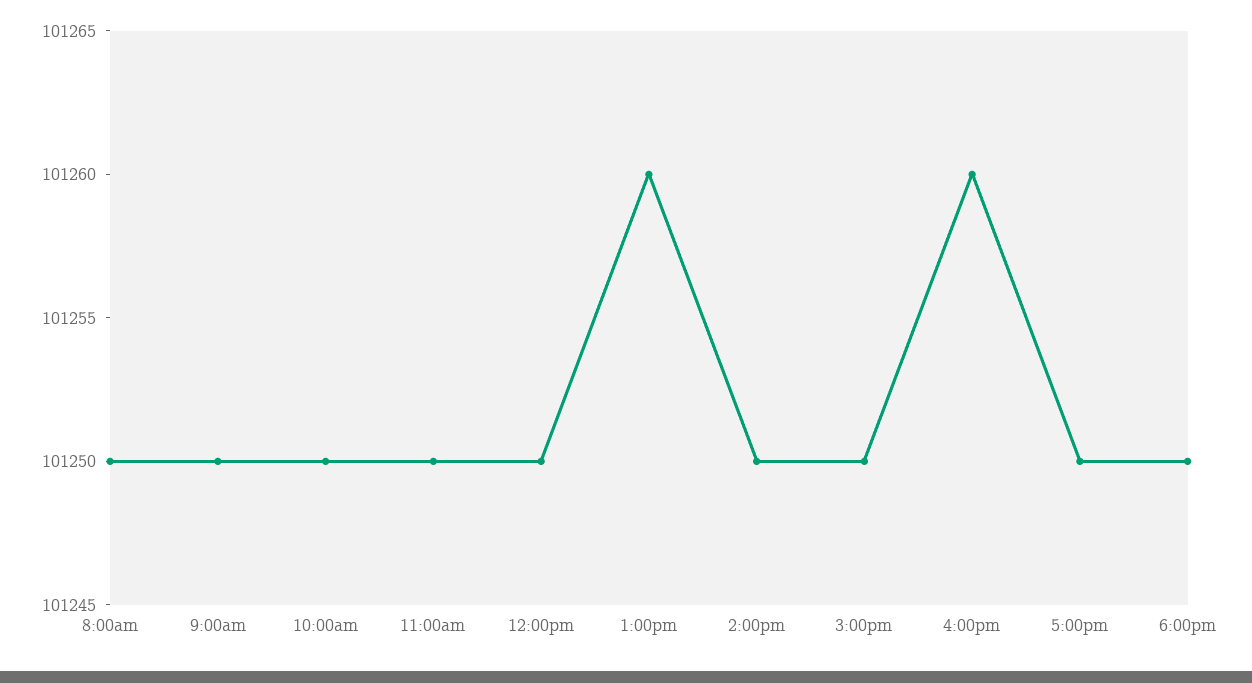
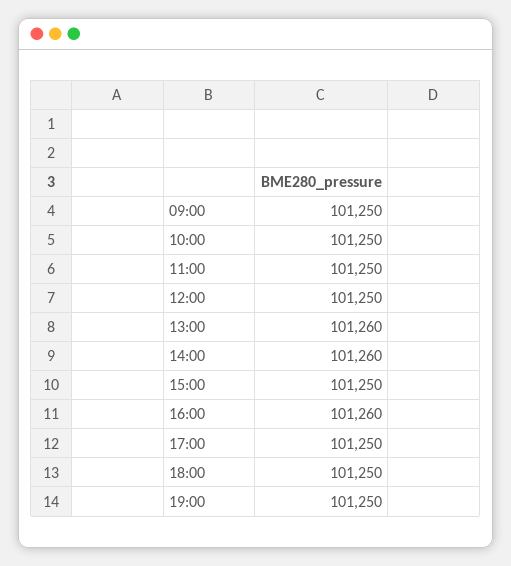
8:00am: 101250 -> none
2:00pm: 101250 -> 101260
19:00: none -> 101250

